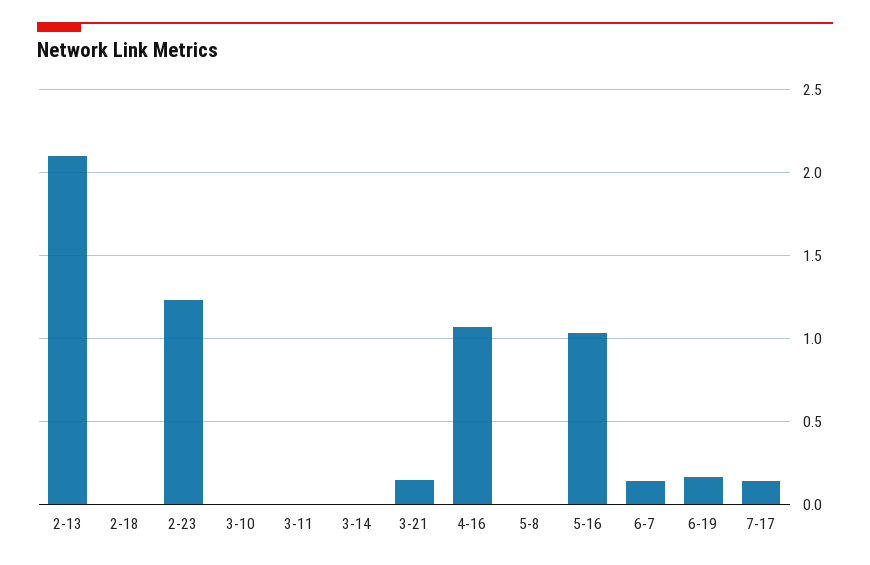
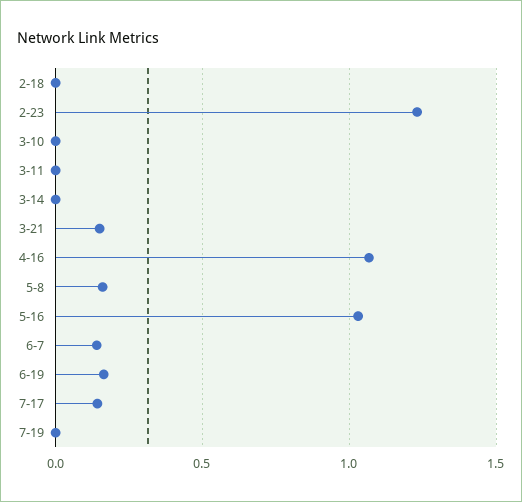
2-13: 2.1 -> none
5-8: 0 -> 0.15
7-19: none -> 0

